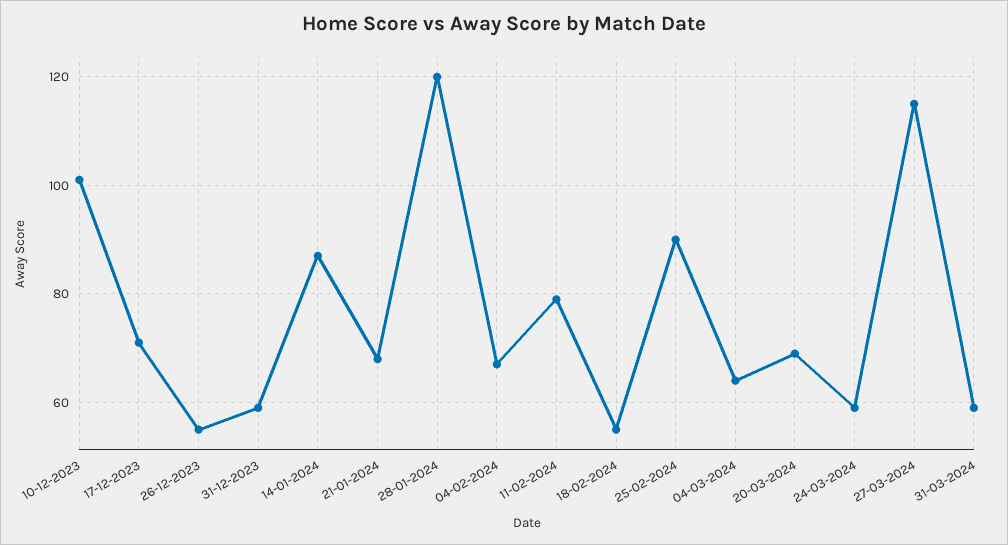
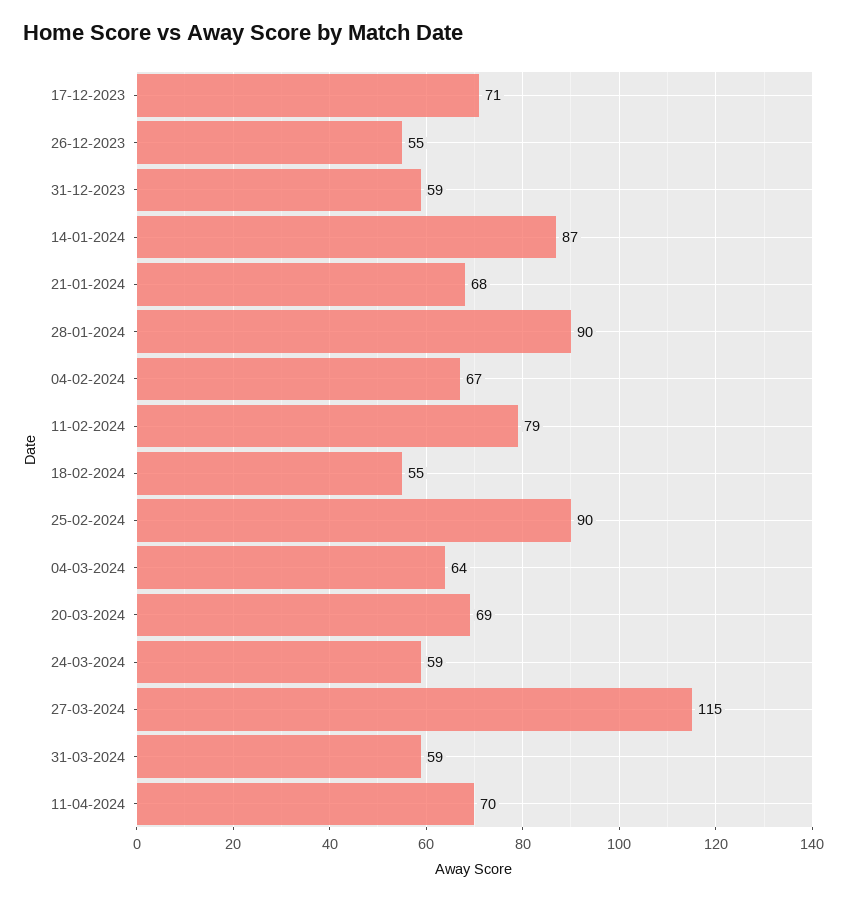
10-12-2023: 100 -> none
28-01-2024: 120 -> 90
11-04-2024: none -> 70

